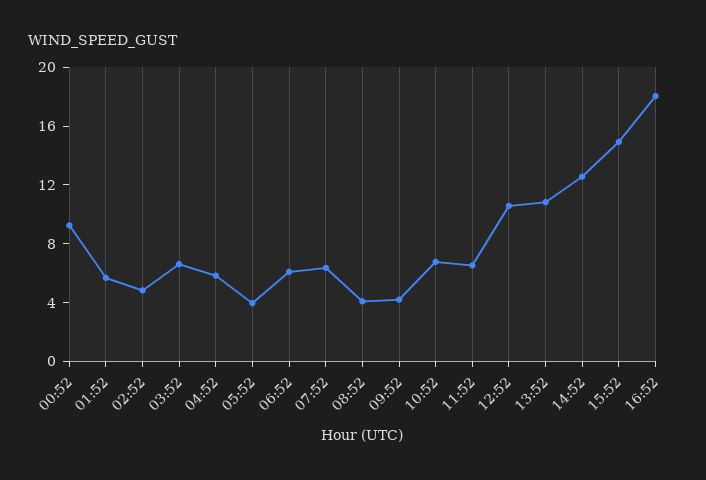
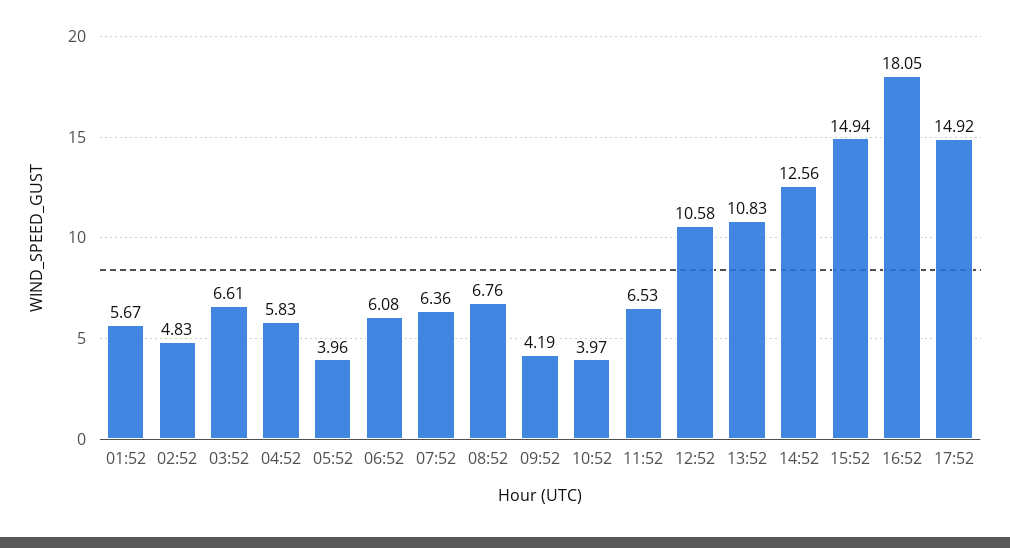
00:52: 9 -> none
08:52: 4 -> 6.76
10:52: 7 -> 3.97
17:52: none -> 14.92

